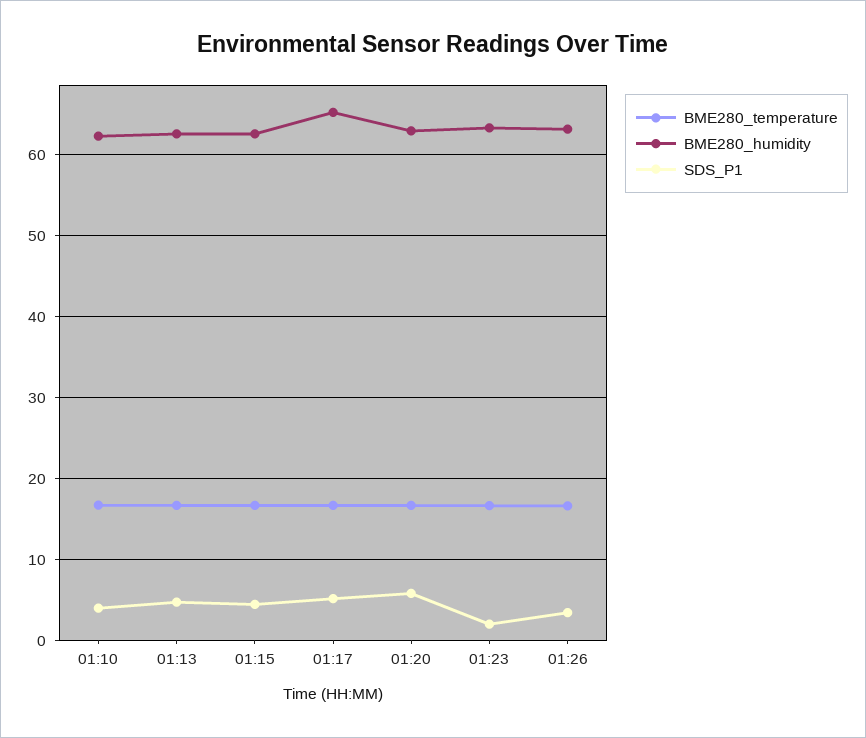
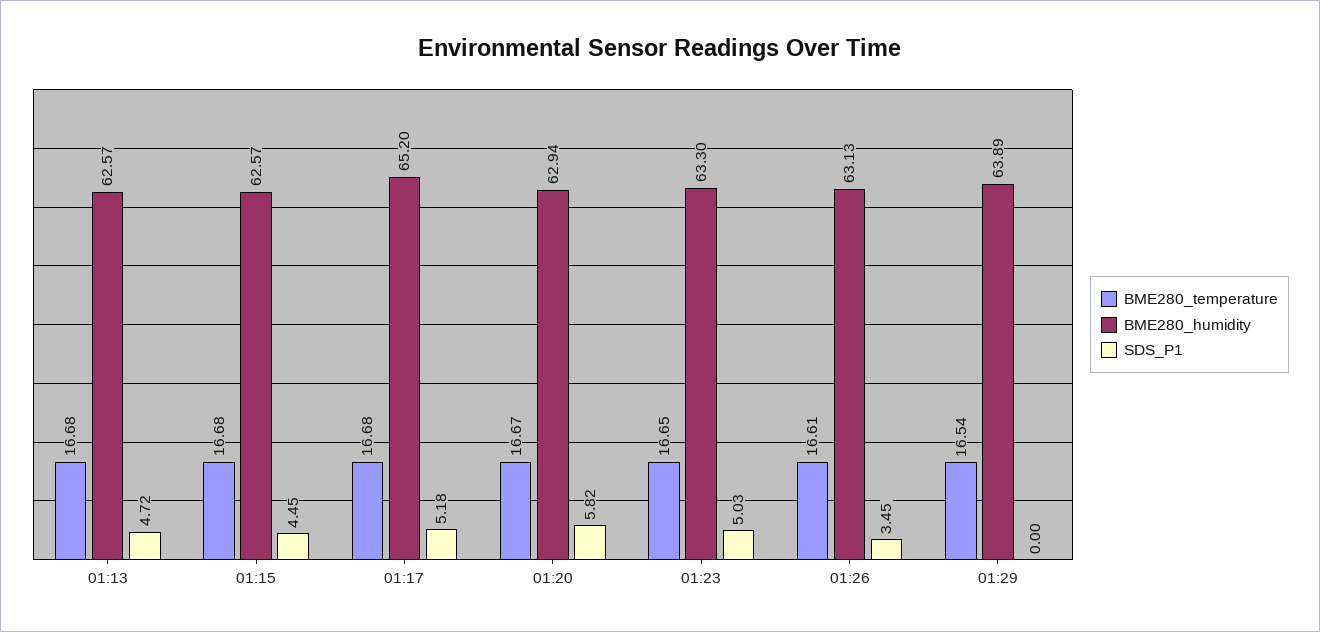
BME280_temperature, 01:10: 17 -> none
BME280_humidity, 01:10: 62 -> none
SDS_P1, 01:10: 4 -> none
SDS_P1, 01:23: 2 -> 5.03
BME280_temperature, 01:29: none -> 16.54
BME280_humidity, 01:29: none -> 63.89
SDS_P1, 01:29: none -> 0

